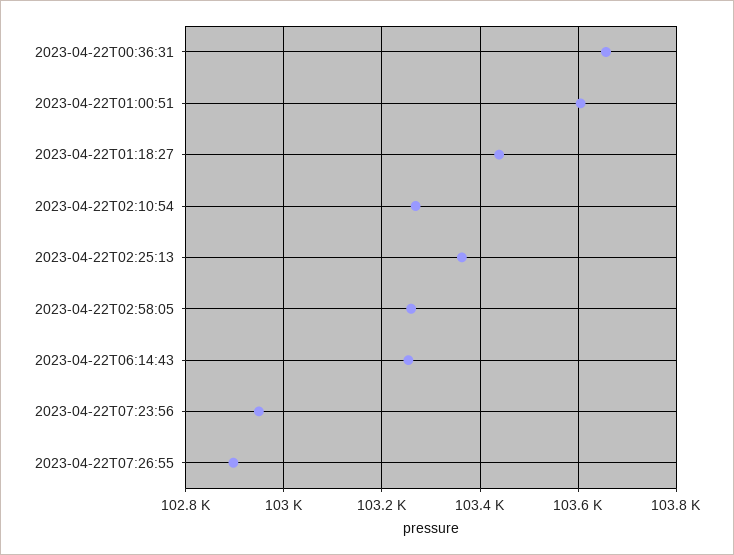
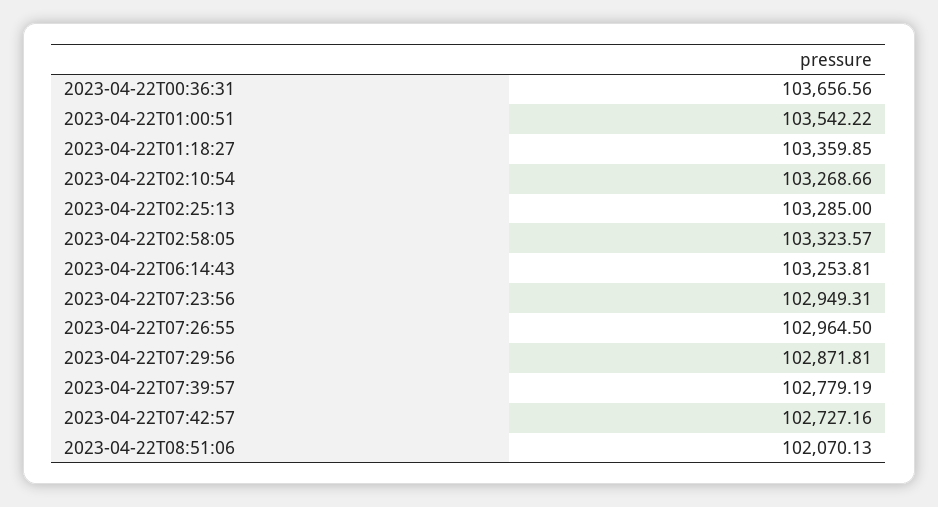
2023-04-22T01:00:51: 103600 -> 103542.22
2023-04-22T01:18:27: 103440 -> 103359.85
2023-04-22T02:25:13: 103360 -> 103285
2023-04-22T02:58:05: 103260 -> 103323.57
2023-04-22T07:26:55: 102900 -> 102964.5
2023-04-22T07:29:56: none -> 102871.81
2023-04-22T07:39:57: none -> 102779.19
2023-04-22T07:42:57: none -> 102727.16
2023-04-22T08:51:06: none -> 102070.13

